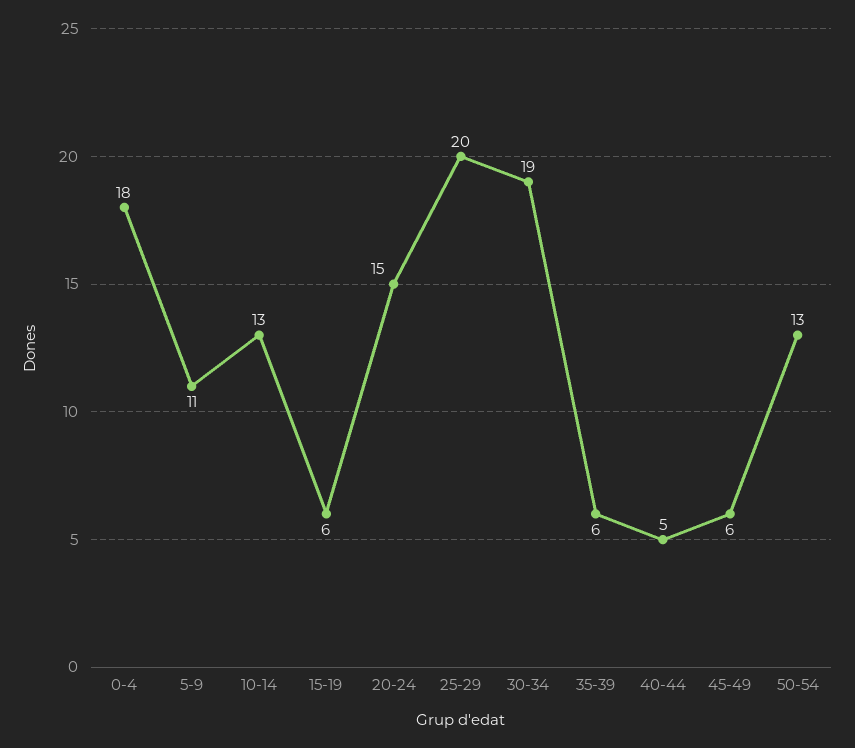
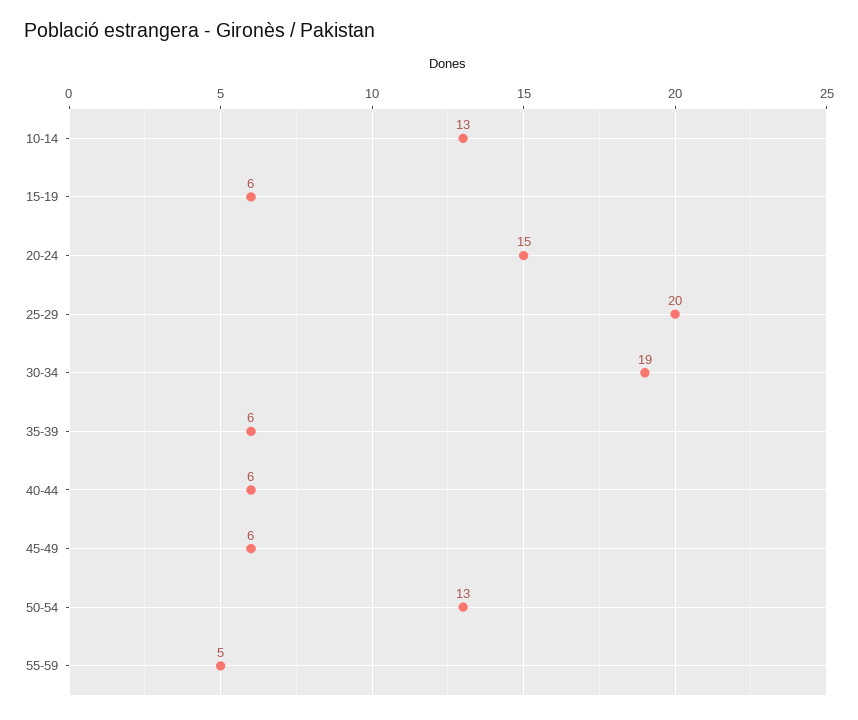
0-4: 18 -> none
5-9: 11 -> none
40-44: 5 -> 6
55-59: none -> 5

